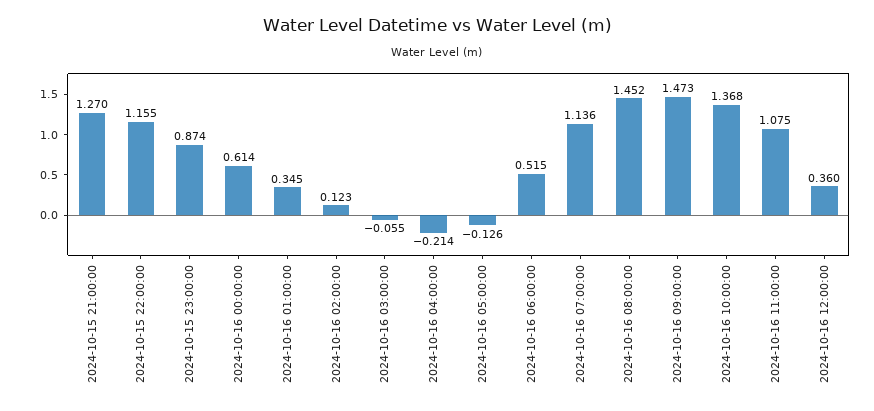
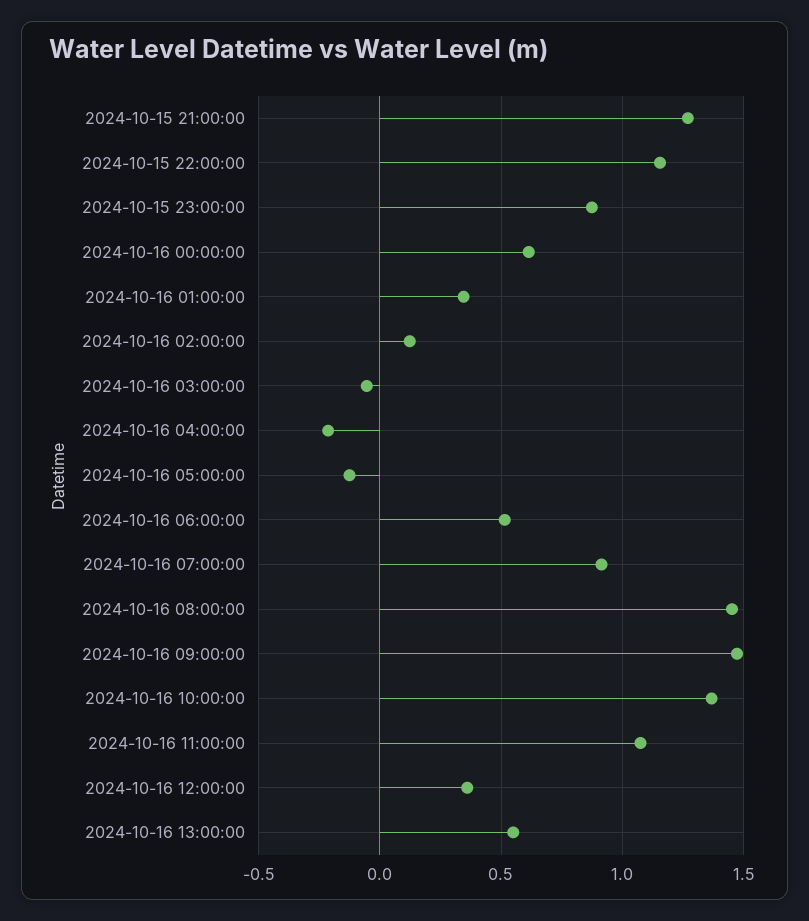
2024-10-16 07:00:00: 1.136 -> 0.9
2024-10-16 13:00:00: none -> 0.55

